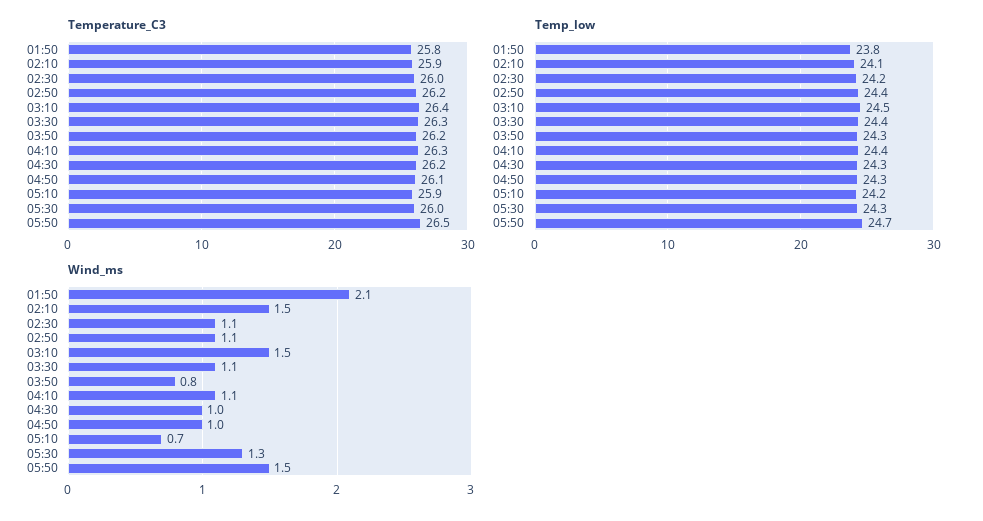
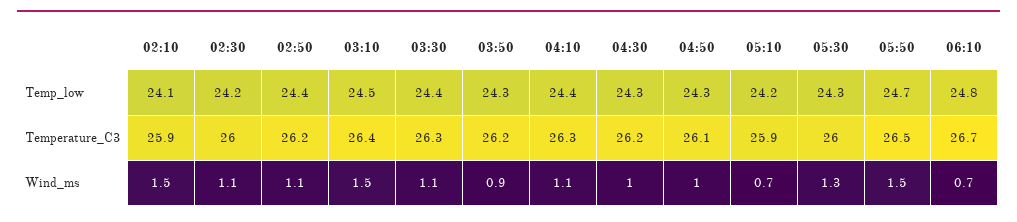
Temperature_C3, 01:50: 25.8 -> none
Temp_low, 01:50: 23.8 -> none
Wind_ms, 01:50: 2.1 -> none
Wind_ms, 03:50: 0.8 -> 0.9
Temp_low, 06:10: none -> 24.8
Temperature_C3, 06:10: none -> 26.7
Wind_ms, 06:10: none -> 0.7

